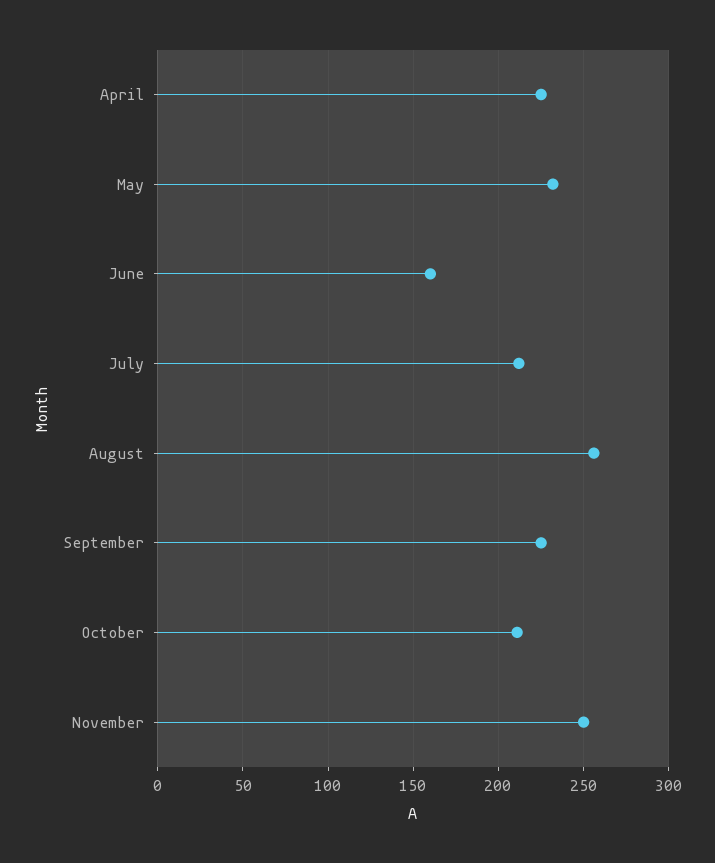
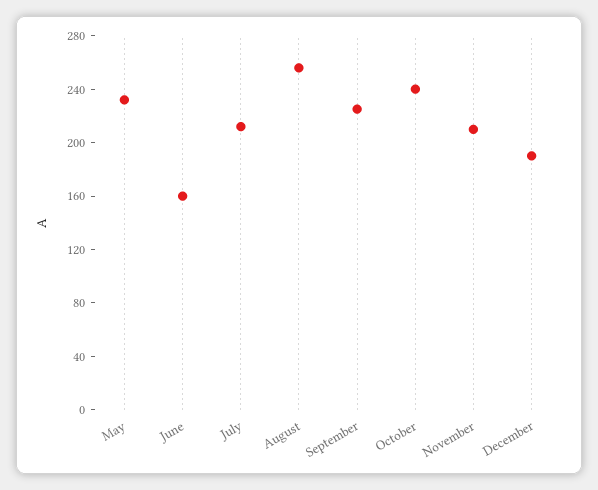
April: 225 -> none
October: 210 -> 240
November: 250 -> 210
December: none -> 190

